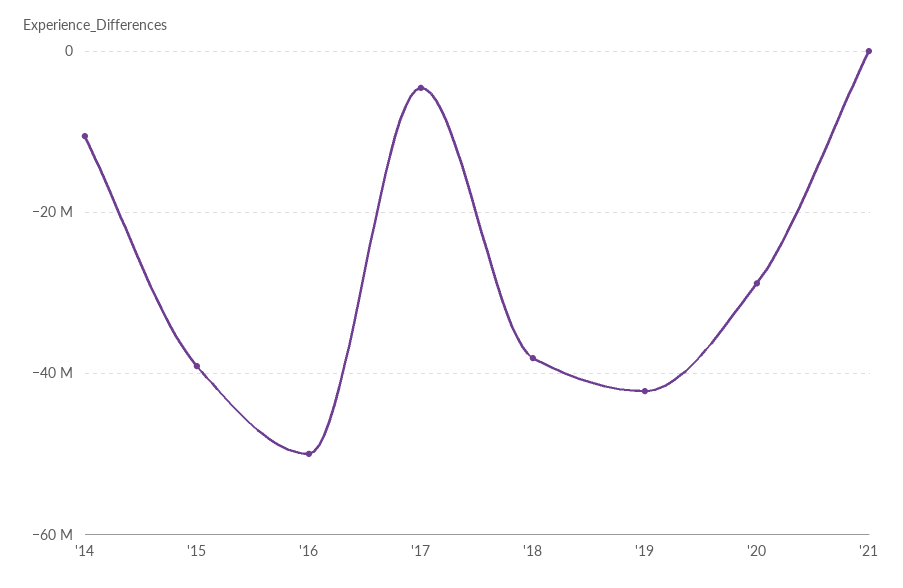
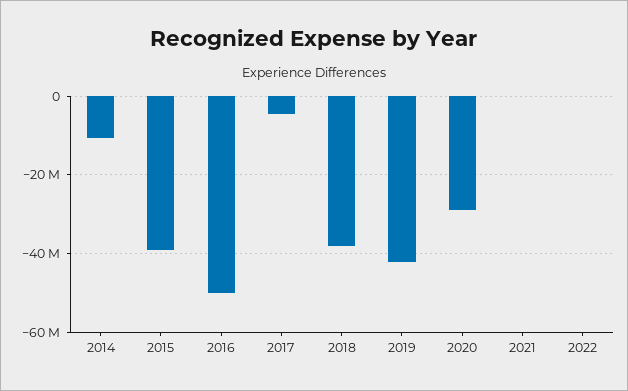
2022: none -> 0

